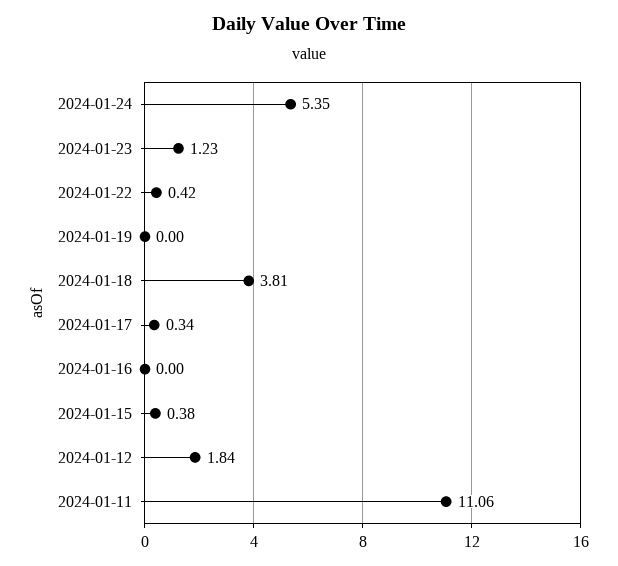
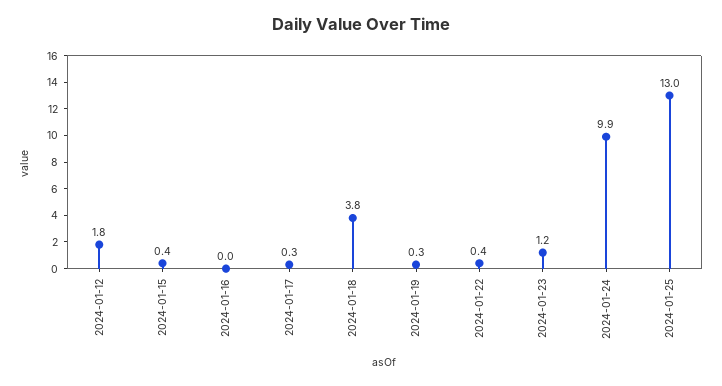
2024-01-24: 5.35 -> 9.9
2024-01-19: 0 -> 0.3
2024-01-11: 11.06 -> none
2024-01-25: none -> 13

